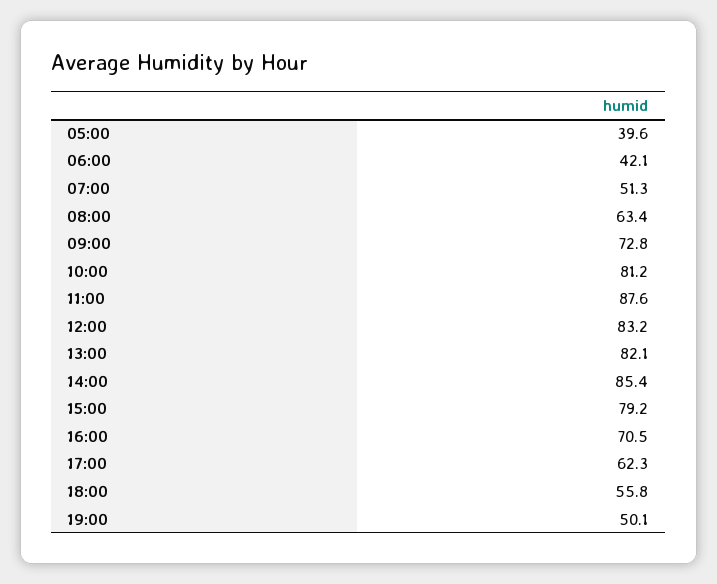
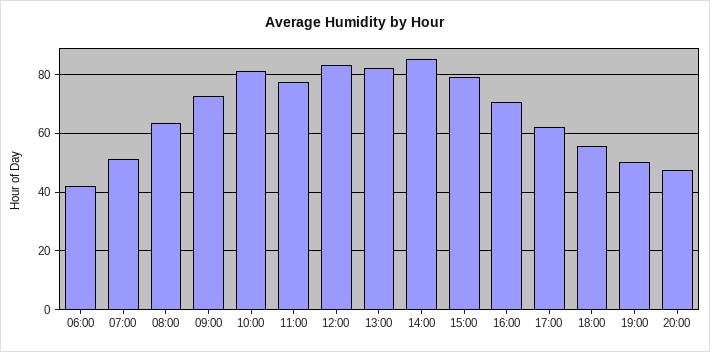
05:00: 39.6 -> none
11:00: 87.6 -> 77.5
20:00: none -> 47.5

